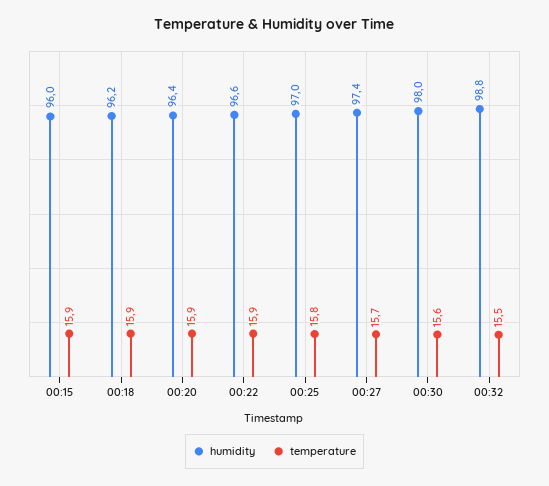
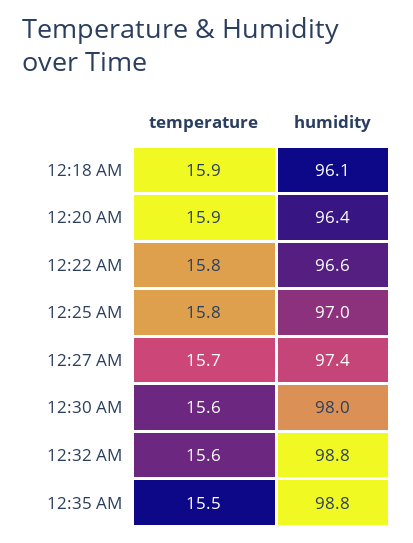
humidity, 00:15: 96 -> none
temperature, 00:15: 15.9 -> none
humidity, 00:18: 96.2 -> 96.1
temperature, 00:22: 15.9 -> 15.8
temperature, 00:32: 15.5 -> 15.6
temperature, 12:35 AM: none -> 15.5
humidity, 12:35 AM: none -> 98.8

